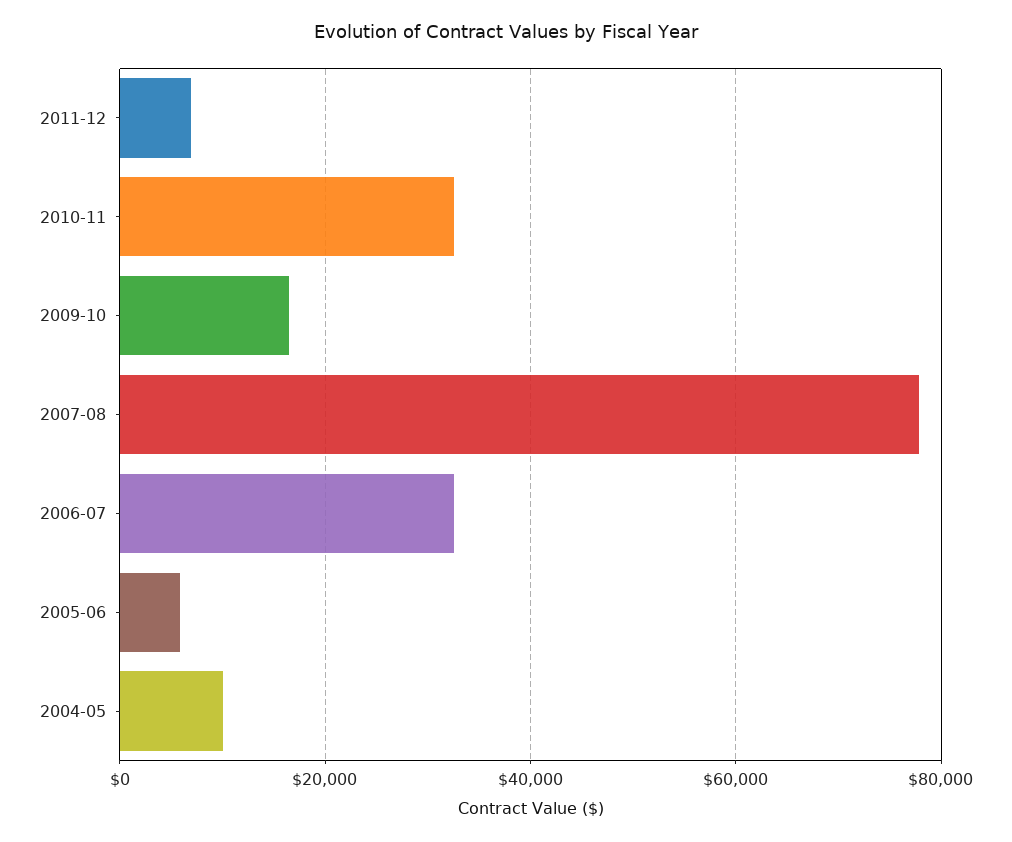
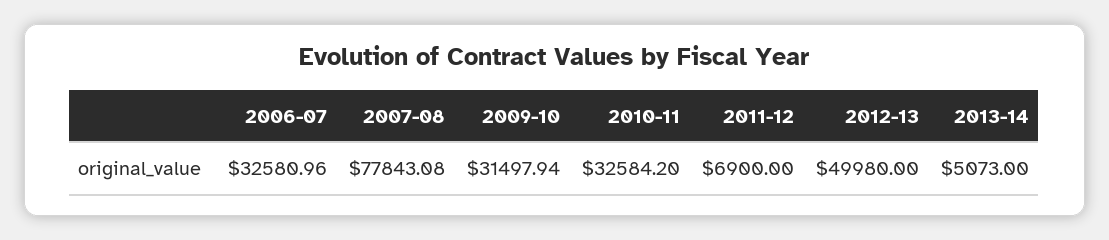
2009-10: 16000 -> 31497.94
2005-06: 6000 -> none
2004-05: 10000 -> none
2012-13: none -> 49980
2013-14: none -> 5073

